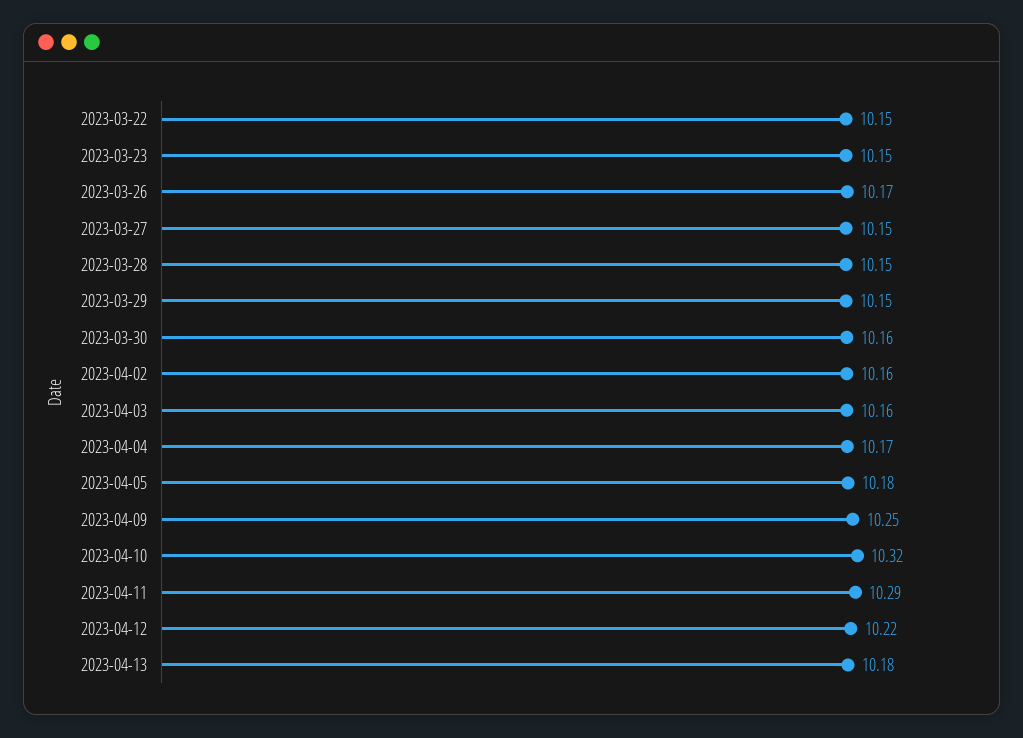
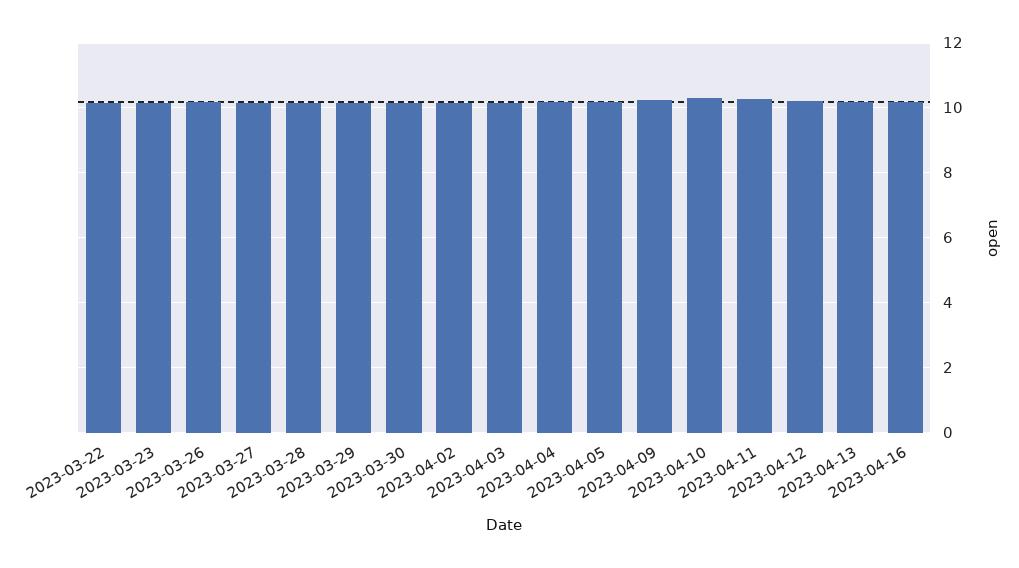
2023-04-16: none -> 10.2

